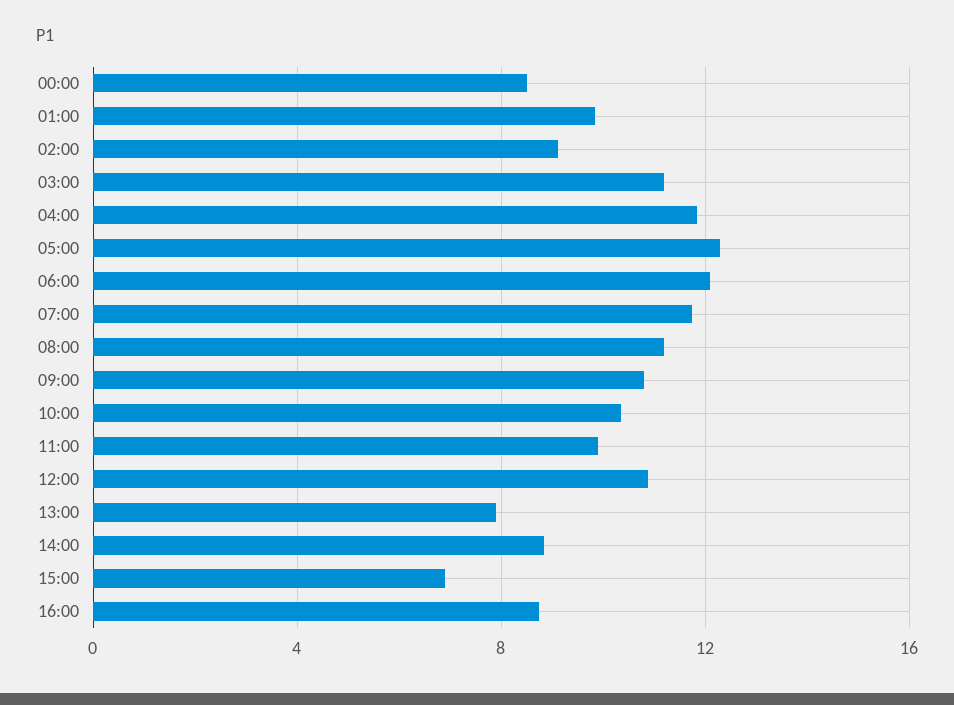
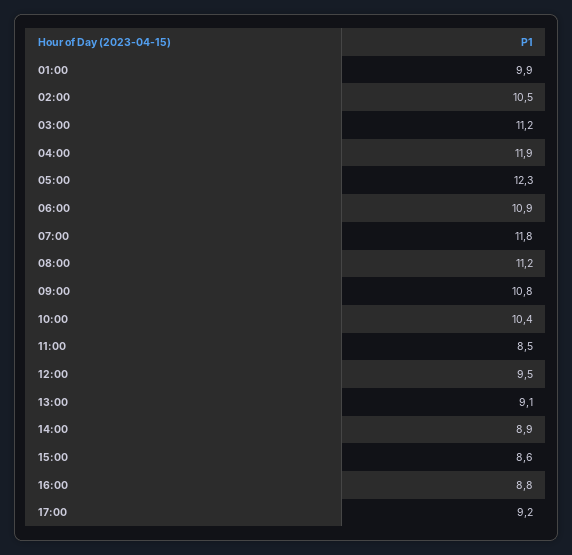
00:00: 8.5 -> none
02:00: 9 -> 10.5
06:00: 12 -> 10.9
11:00: 10 -> 8.5
12:00: 11 -> 9.5
13:00: 8 -> 9.1
15:00: 7 -> 8.6
17:00: none -> 9.2

